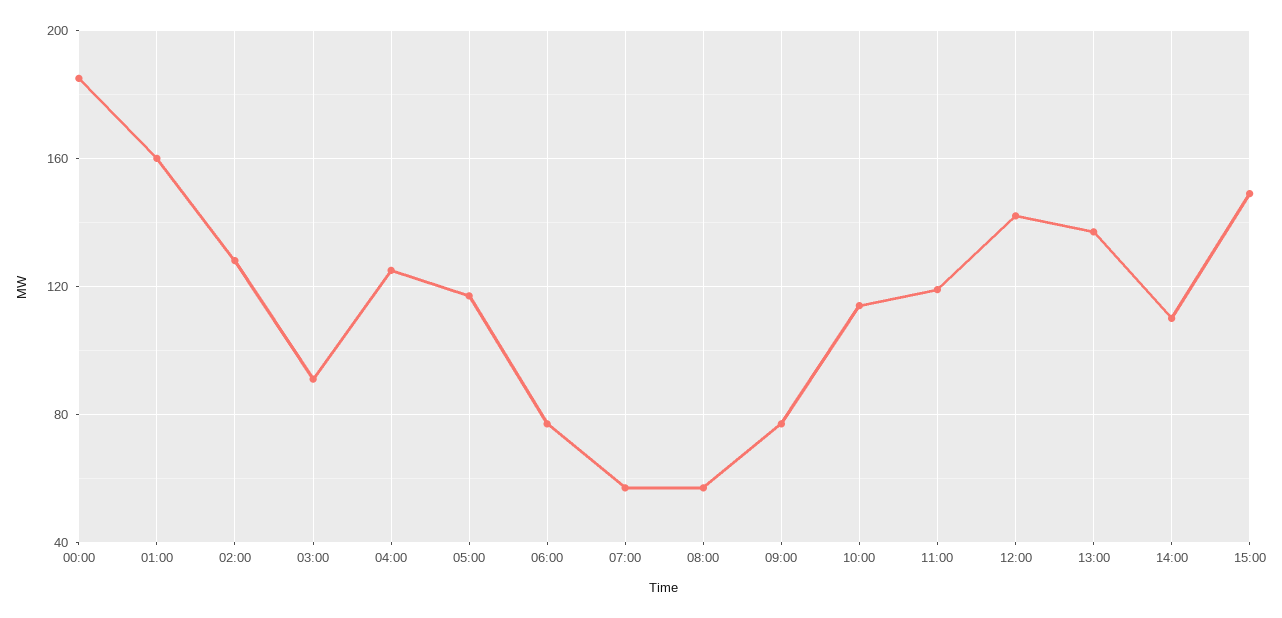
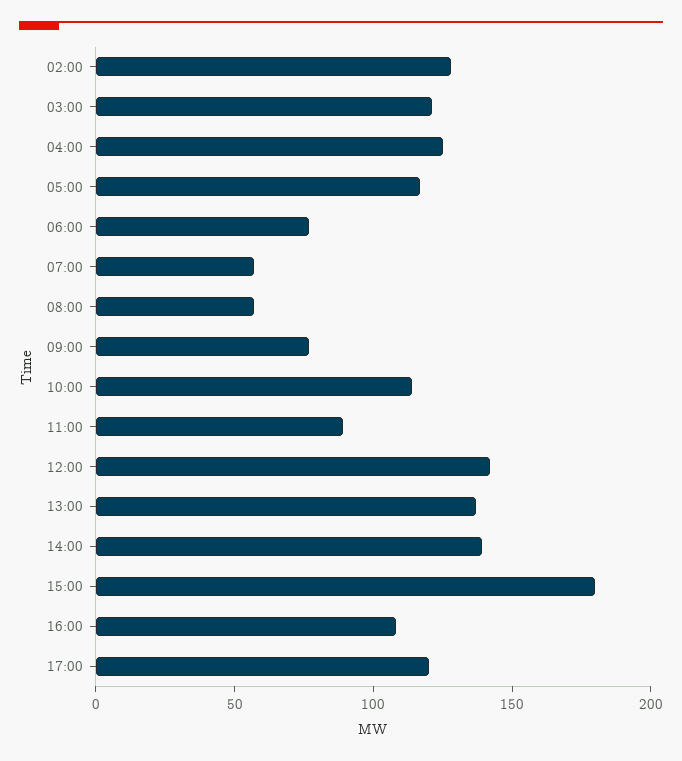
00:00: 185 -> none
01:00: 160 -> none
03:00: 90 -> 120
11:00: 120 -> 90
14:00: 110 -> 140
15:00: 150 -> 180
16:00: none -> 110
17:00: none -> 120

